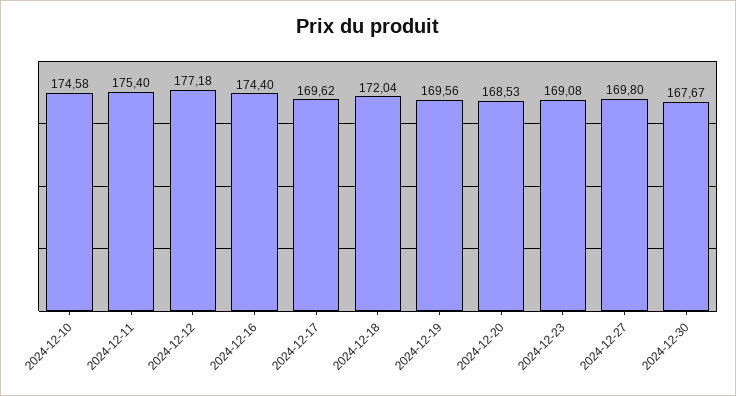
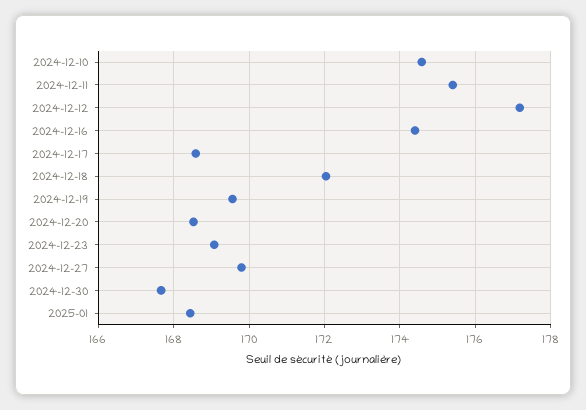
2024-12-17: 169.62 -> 168.6
2025-01: none -> 168.4

